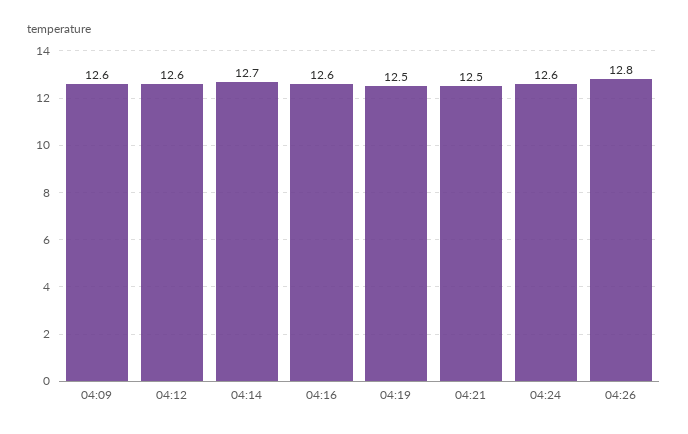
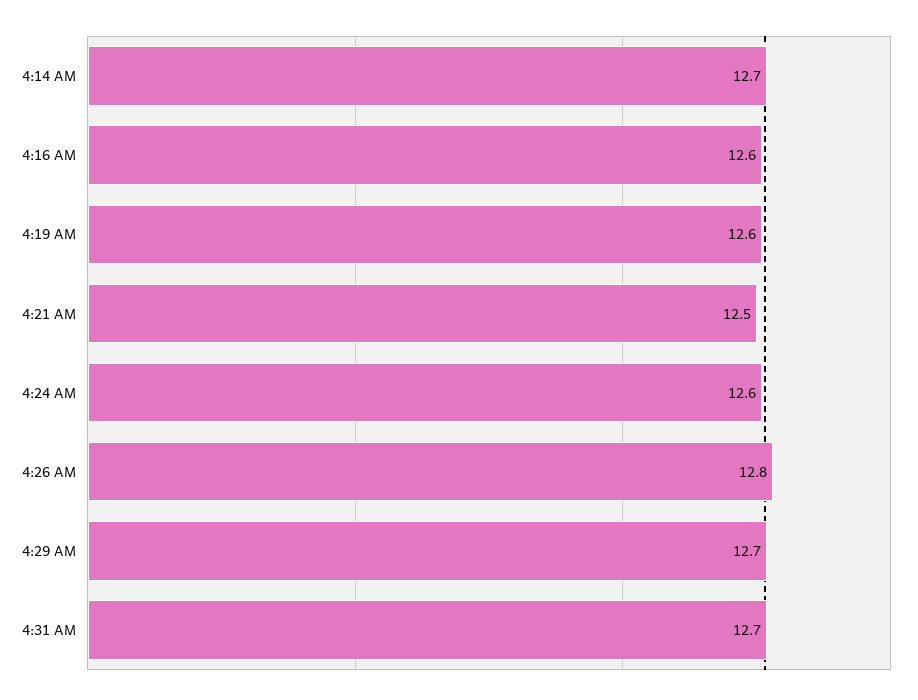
04:09: 12.6 -> none
04:12: 12.6 -> none
04:19: 12.5 -> 12.6
4:29 AM: none -> 12.7
4:31 AM: none -> 12.7

